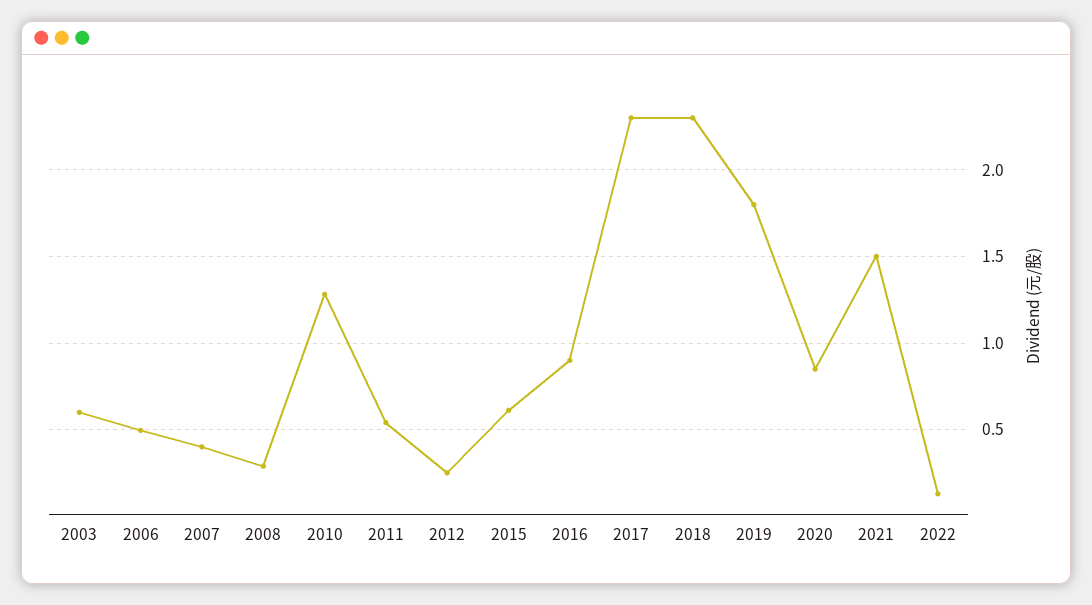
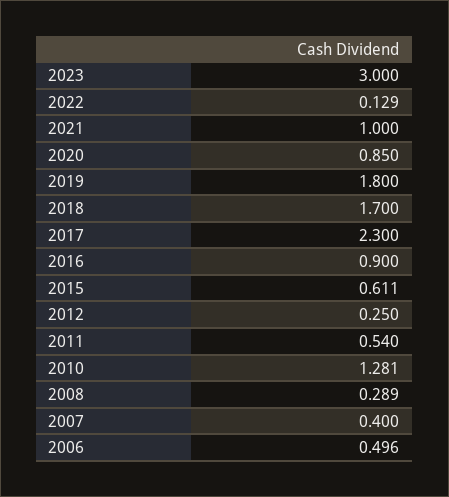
2003: 0.6 -> none
2018: 2.3 -> 1.7
2021: 1.5 -> 1
2023: none -> 3

